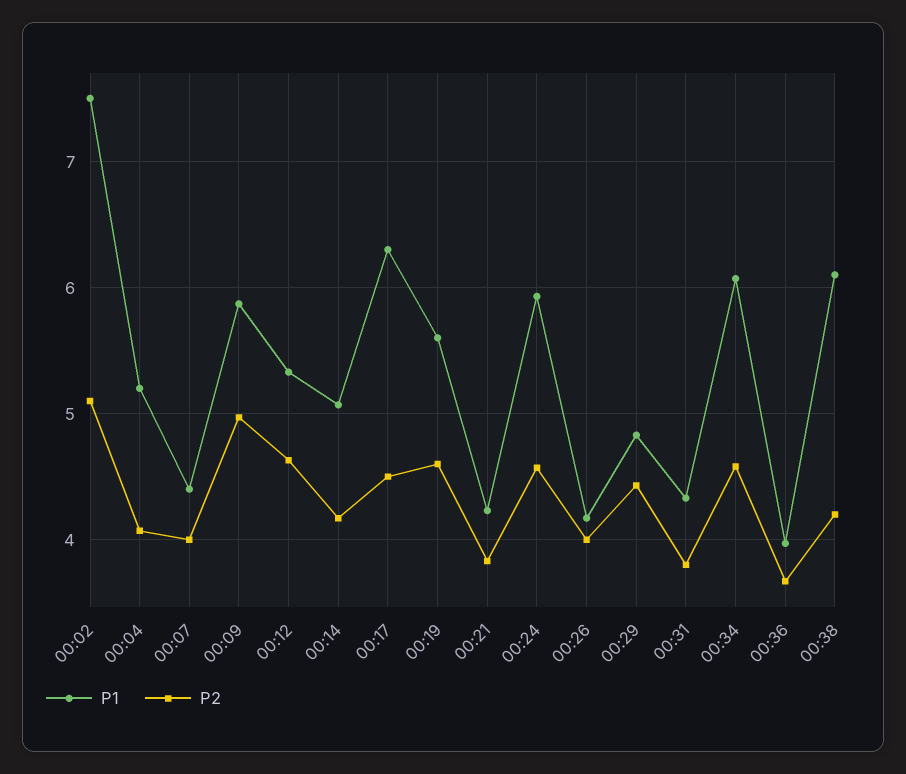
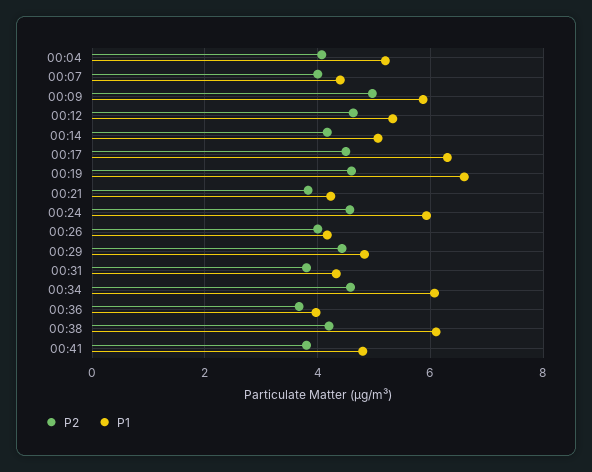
P1, 00:02: 7.5 -> none
P2, 00:02: 5.1 -> none
P1, 00:19: 5.6 -> 6.6
P2, 00:41: none -> 3.8
P1, 00:41: none -> 4.8

